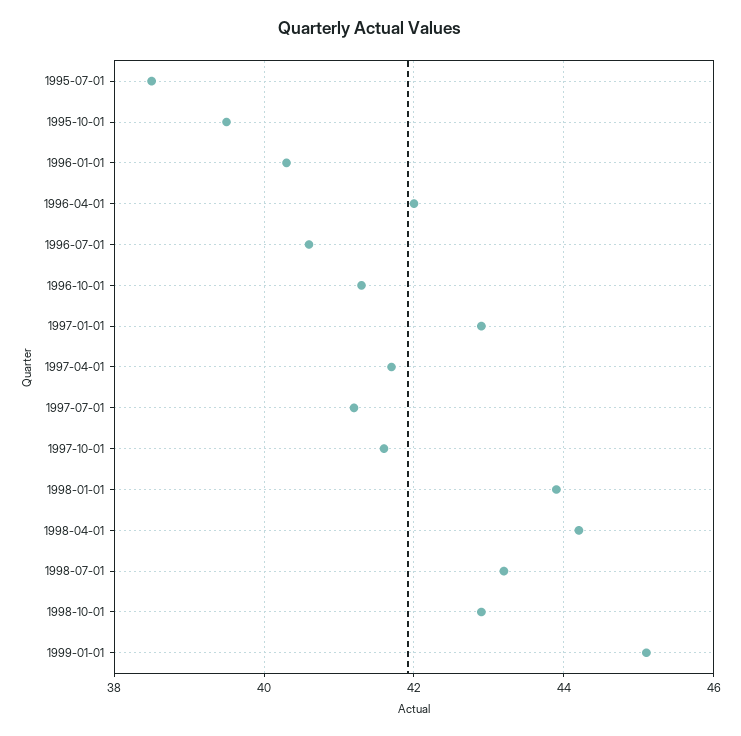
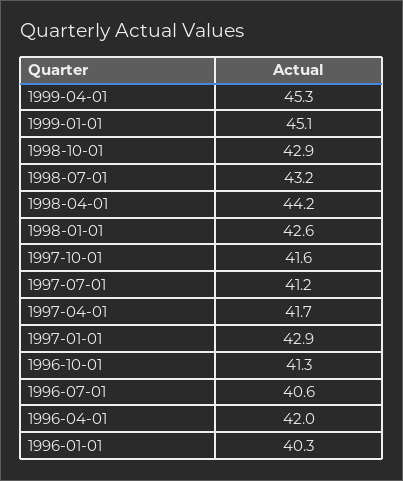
1995-07-01: 38.5 -> none
1995-10-01: 39.5 -> none
1998-01-01: 44 -> 42.6
1999-04-01: none -> 45.3

